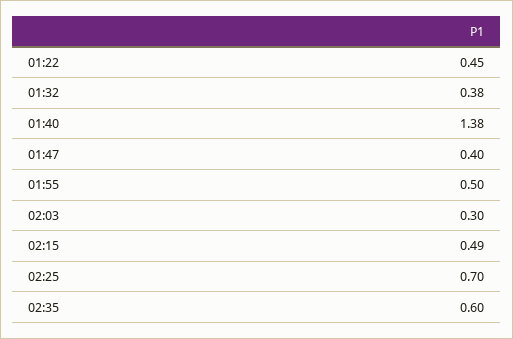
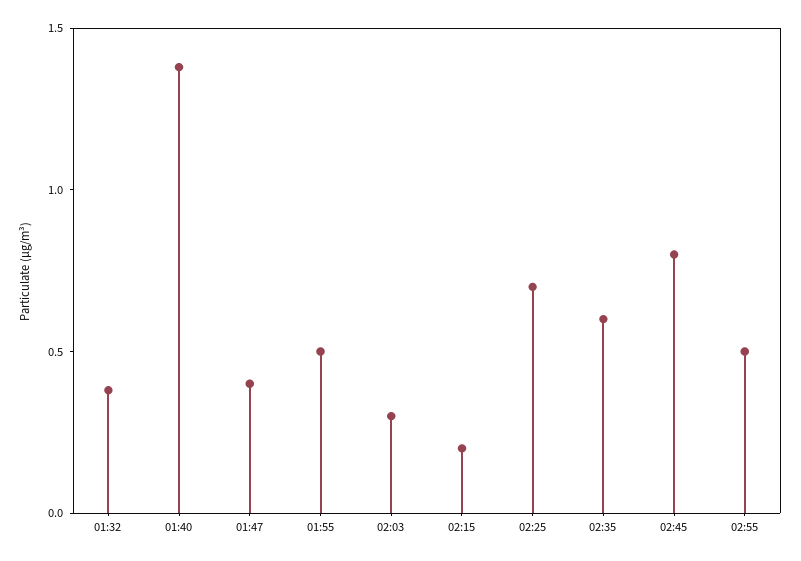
01:22: 0.45 -> none
02:15: 0.49 -> 0.2
02:45: none -> 0.8
02:55: none -> 0.5

